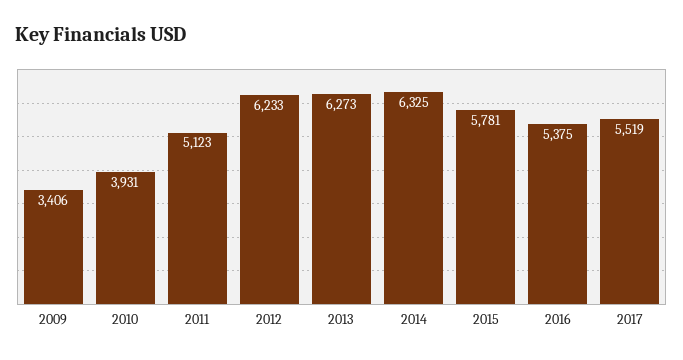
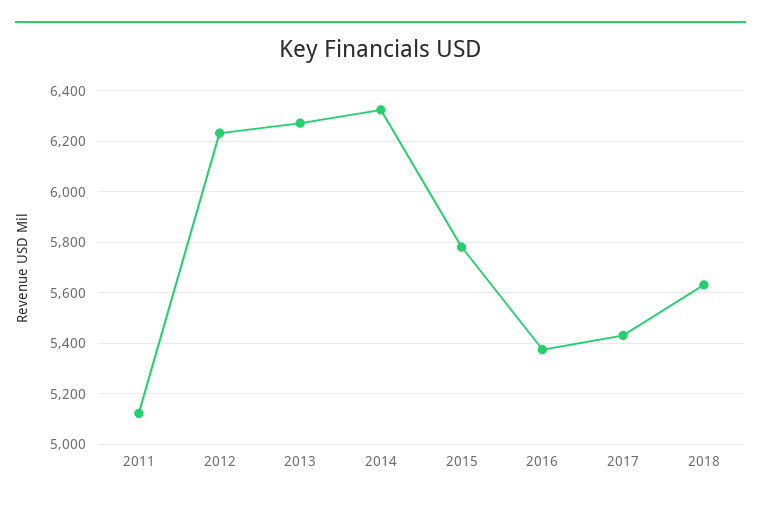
2009: 3406 -> none
2010: 3931 -> none
2017: 5519 -> 5425
2018: none -> 5625

